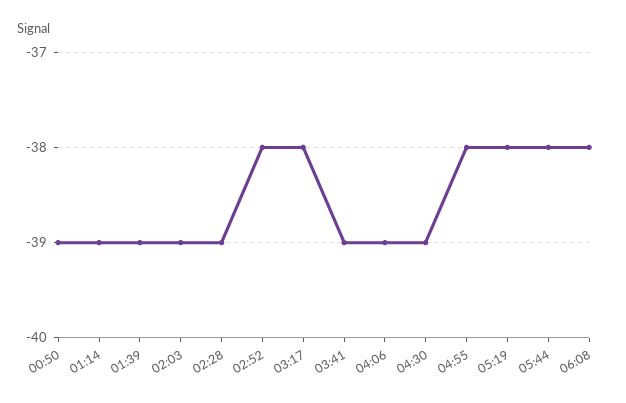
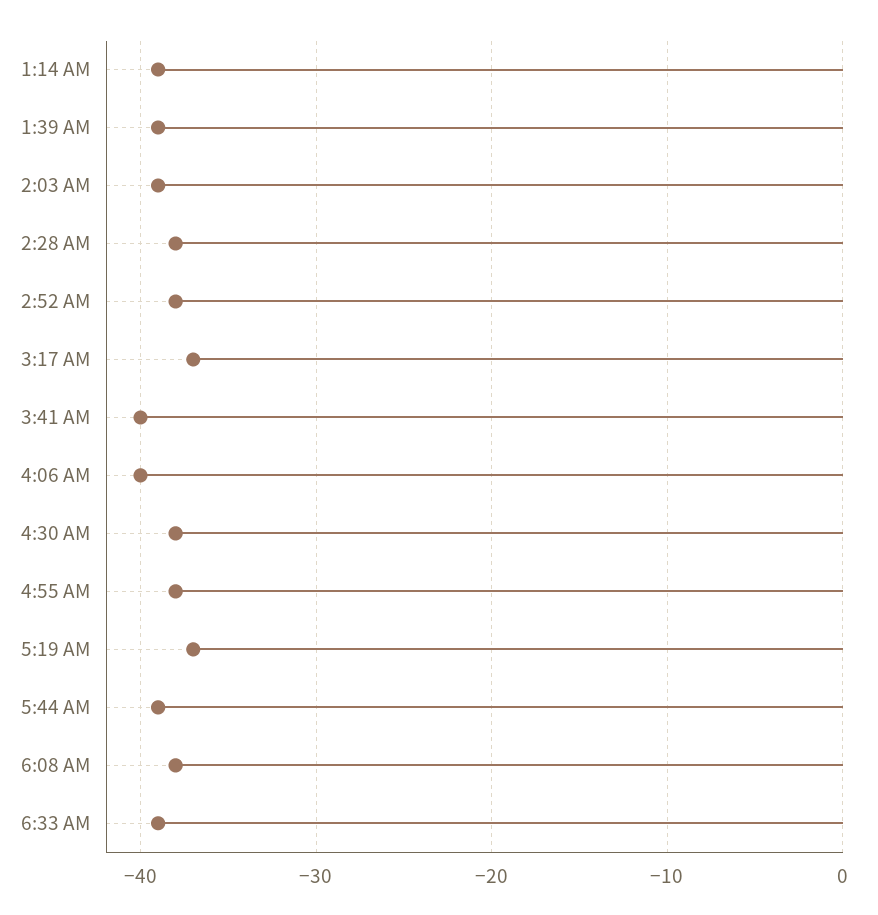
00:50: -39 -> none
02:28: -39 -> -38
03:17: -38 -> -37
03:41: -39 -> -40
04:06: -39 -> -40
04:30: -39 -> -38
05:19: -38 -> -37
05:44: -38 -> -39
6:33 AM: none -> -39

